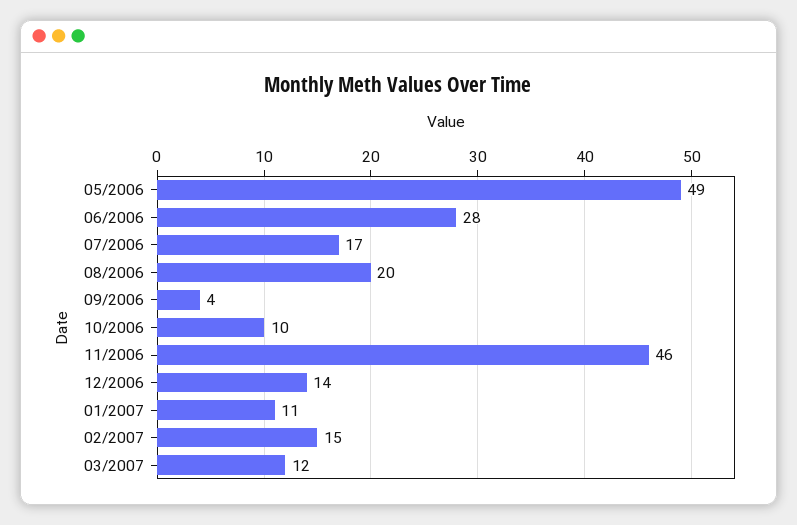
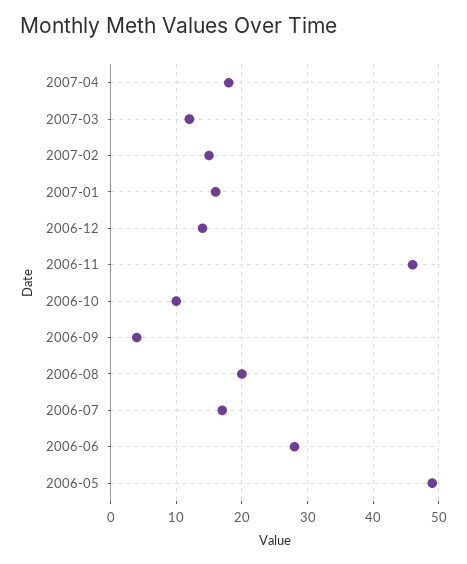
01/2007: 11 -> 16
2007-04: none -> 18

